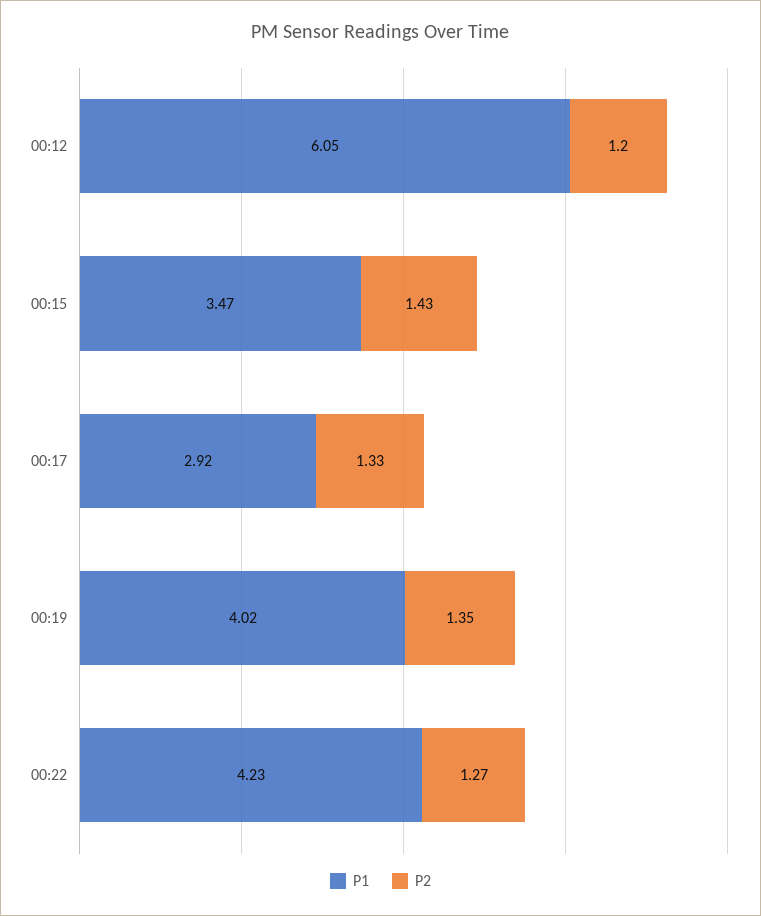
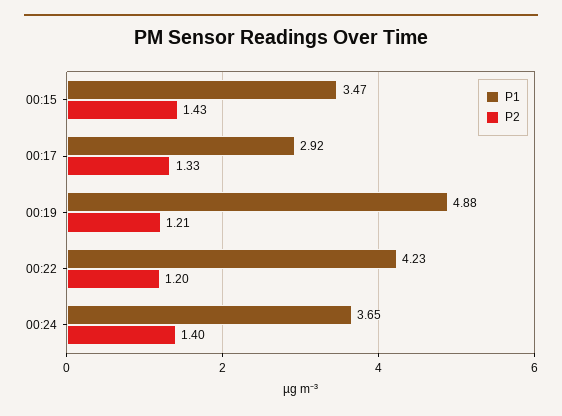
P1, 00:12: 6.05 -> none
P2, 00:12: 1.2 -> none
P1, 00:19: 4.02 -> 4.88
P2, 00:19: 1.35 -> 1.21
P2, 00:22: 1.27 -> 1.2
P1, 00:24: none -> 3.65
P2, 00:24: none -> 1.4

